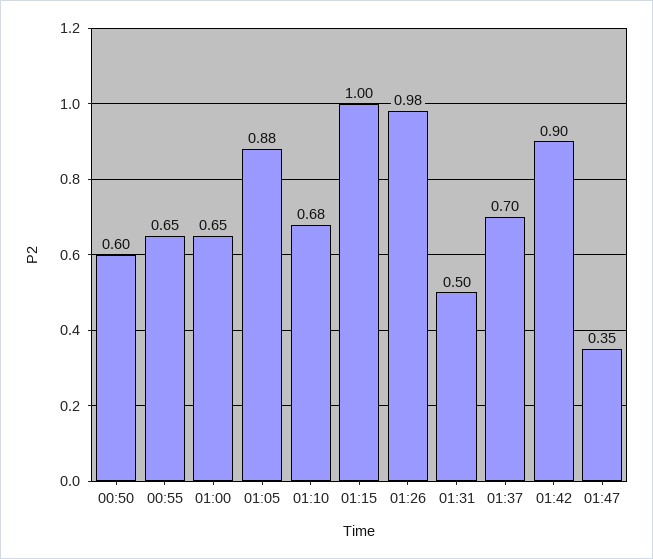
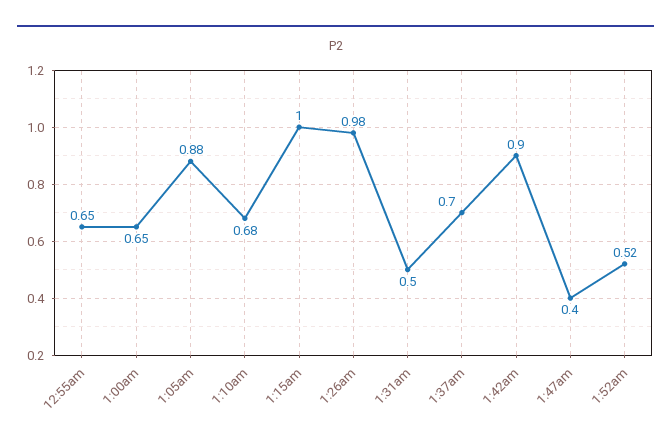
00:50: 0.6 -> none
01:47: 0.35 -> 0.4
1:52am: none -> 0.52

